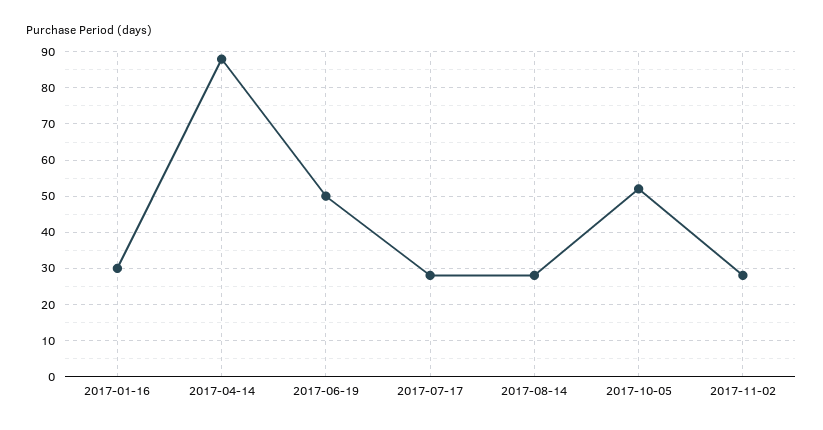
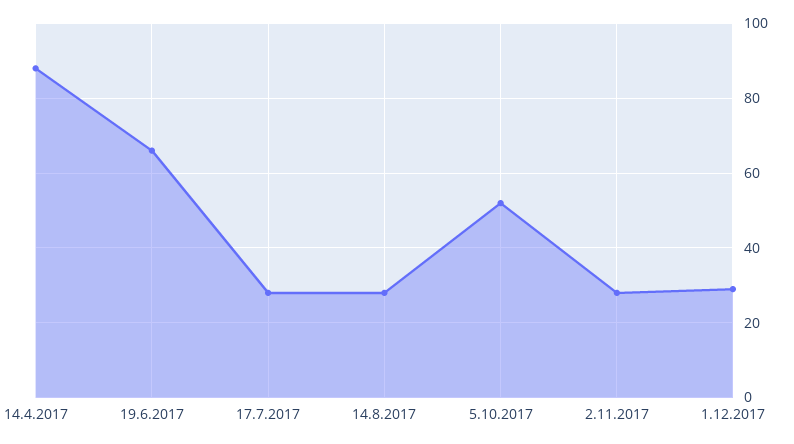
2017-01-16: 30 -> none
2017-06-19: 50 -> 65
1.12.2017: none -> 30

